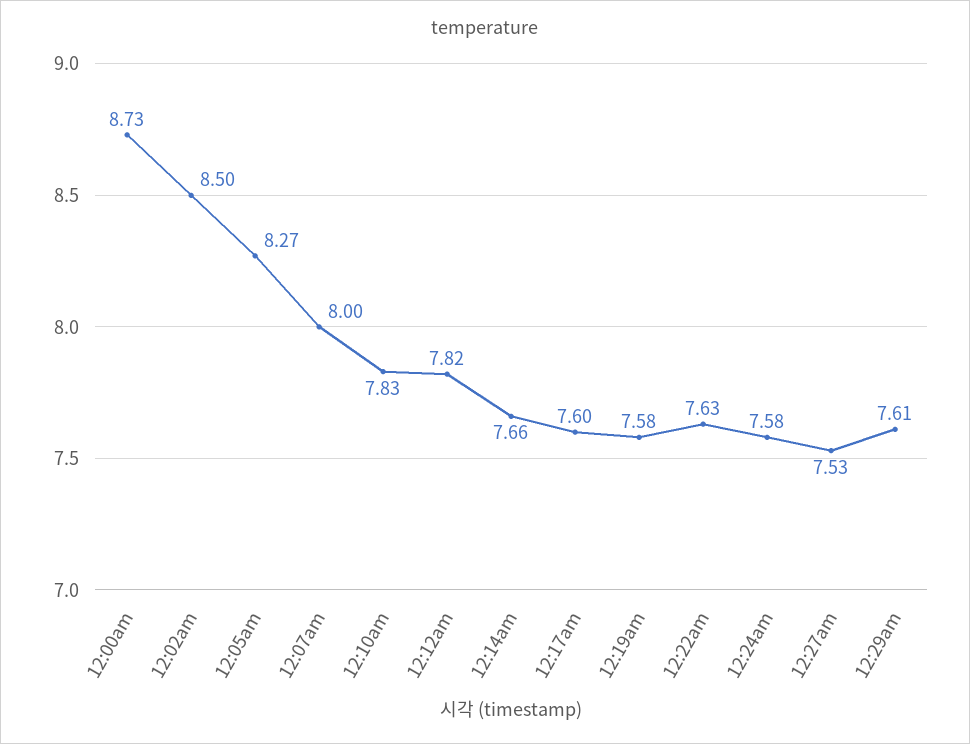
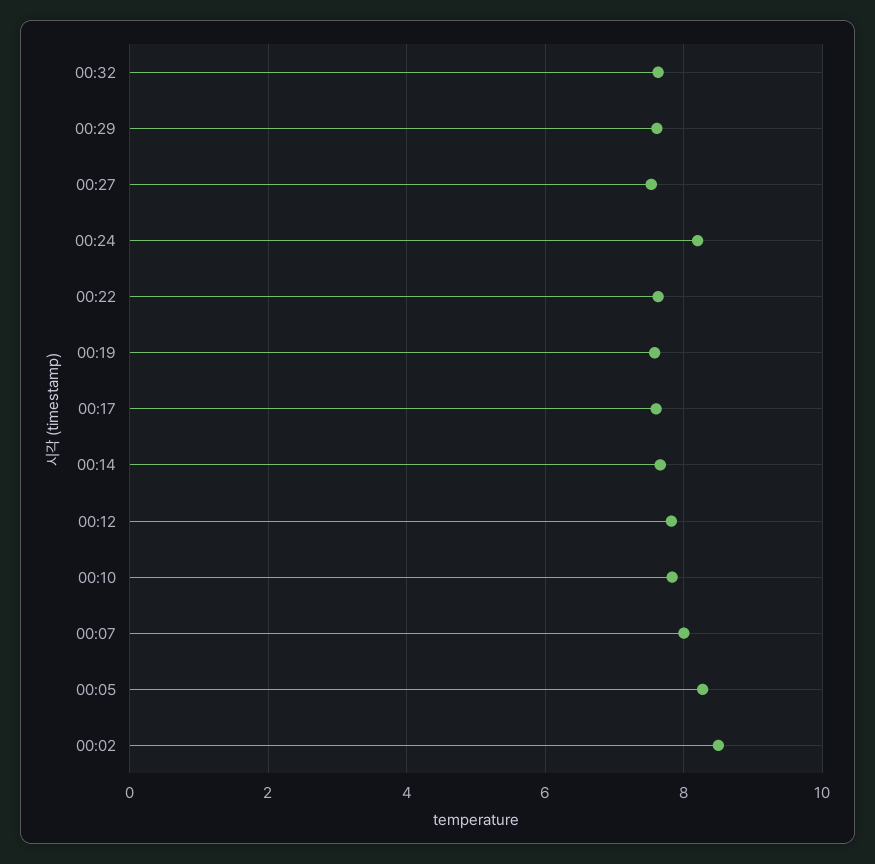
12:00am: 8.73 -> none
12:24am: 7.58 -> 8.2
00:32: none -> 7.6

